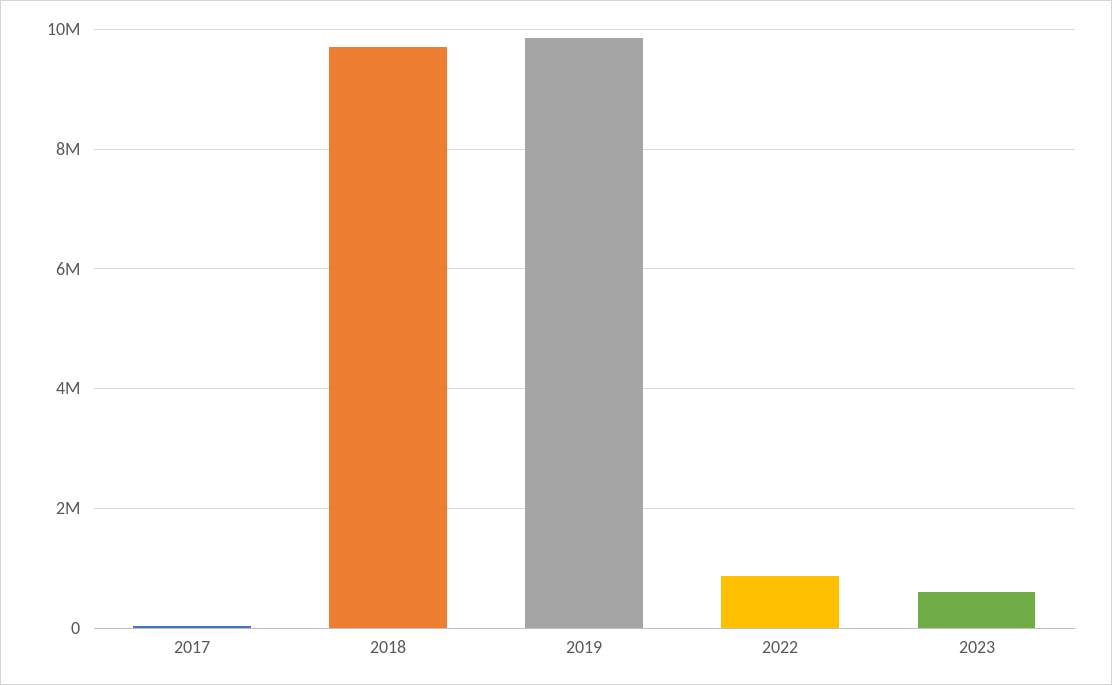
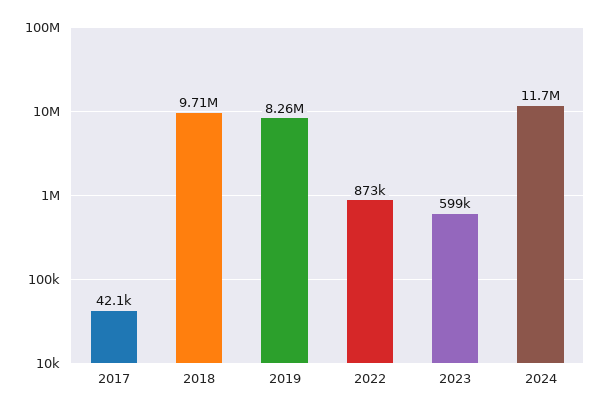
2019: 9800000 -> 8260000
2024: none -> 11700000

